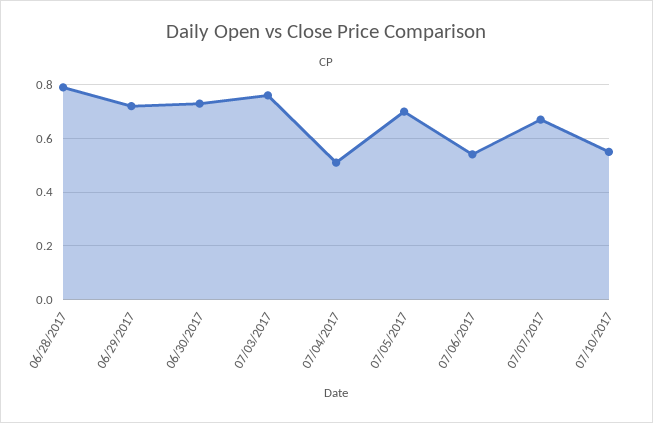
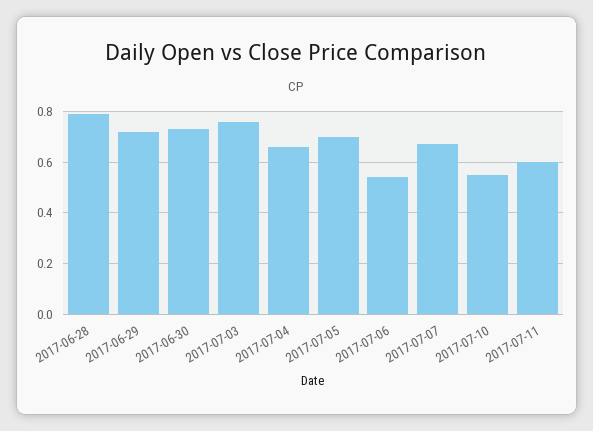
07/04/2017: 0.5 -> 0.65
2017-07-11: none -> 0.6

